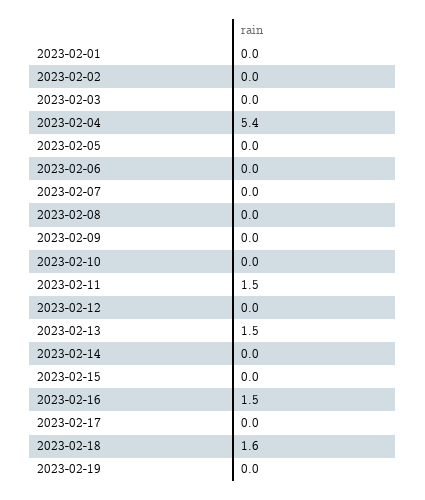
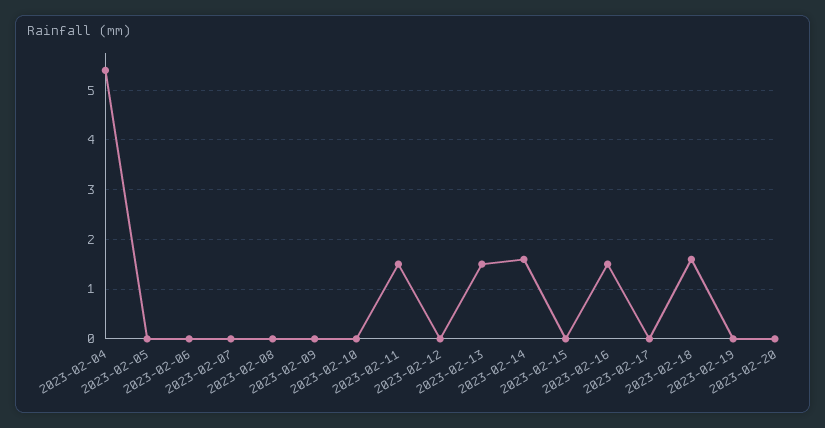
2023-02-01: 0 -> none
2023-02-02: 0 -> none
2023-02-03: 0 -> none
2023-02-14: 0 -> 1.5
2023-02-20: none -> 0

